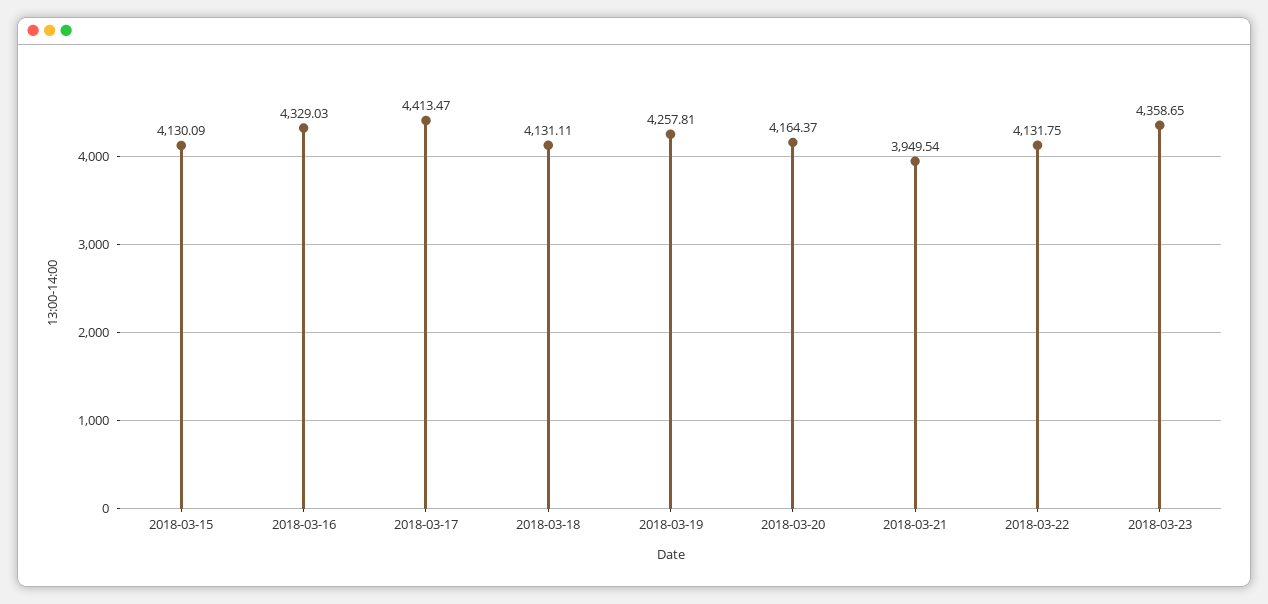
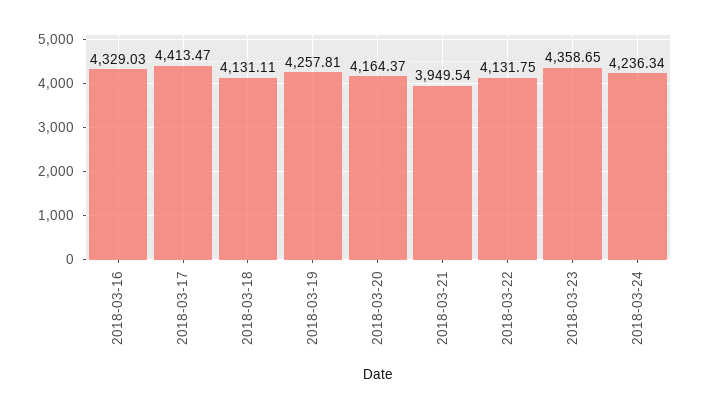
2018-03-15: 4130.09 -> none
2018-03-24: none -> 4236.34

